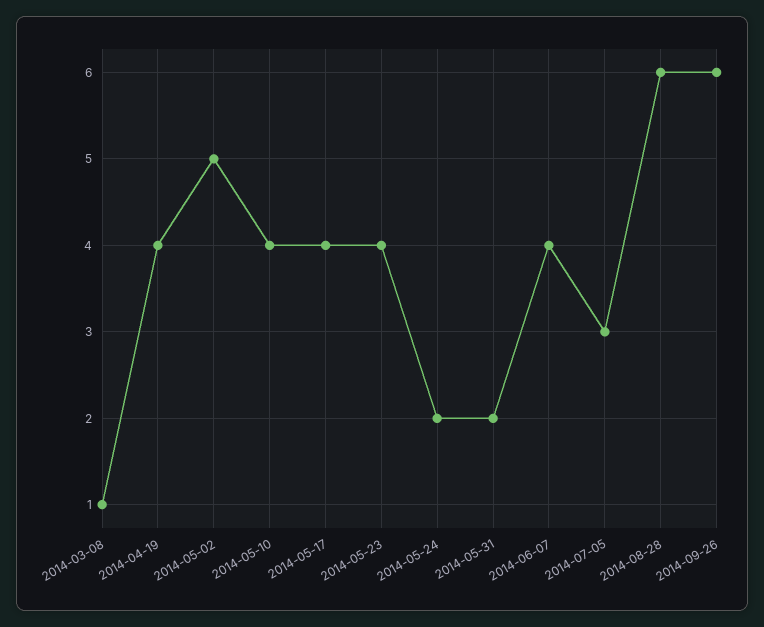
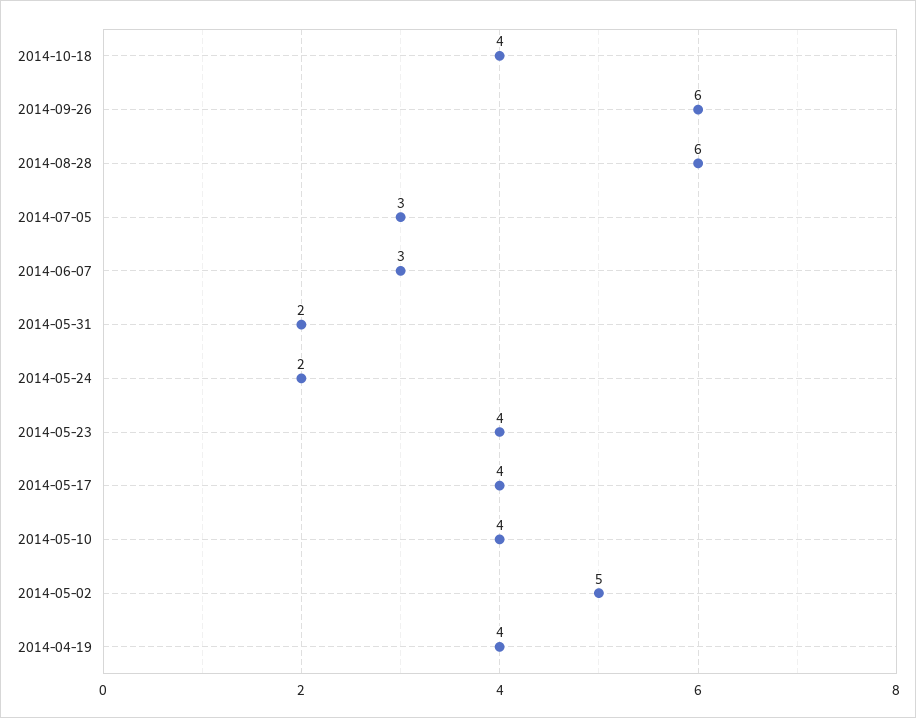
2014-03-08: 1 -> none
2014-06-07: 4 -> 3
2014-10-18: none -> 4

